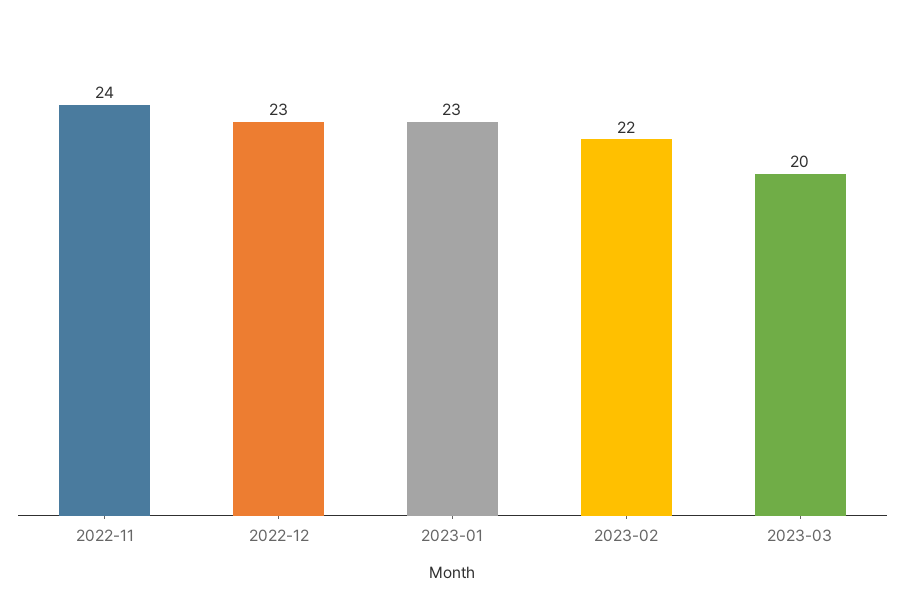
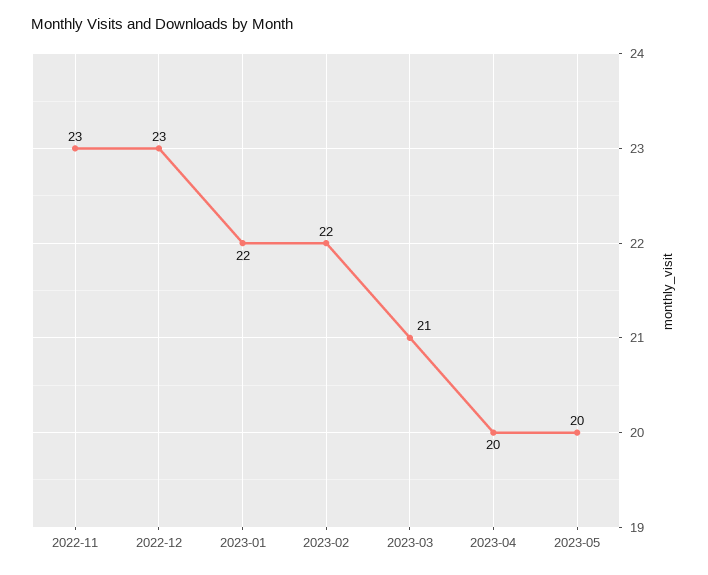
2022-11: 24 -> 23
2023-01: 23 -> 22
2023-03: 20 -> 21
2023-04: none -> 20
2023-05: none -> 20

